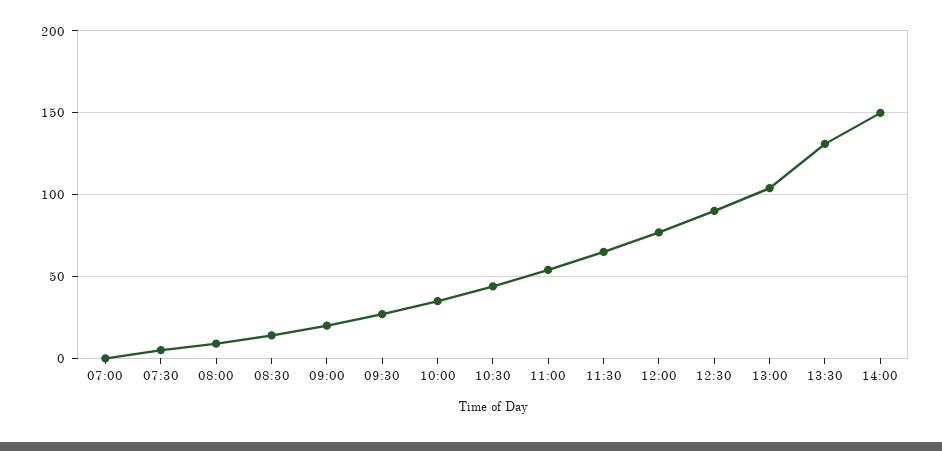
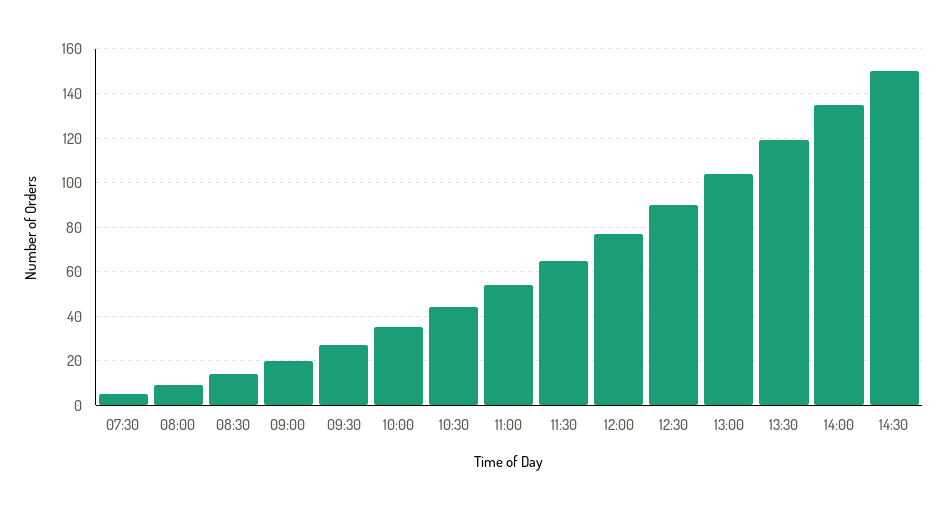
07:00: 0 -> none
13:30: 130 -> 120
14:00: 150 -> 135
14:30: none -> 150

